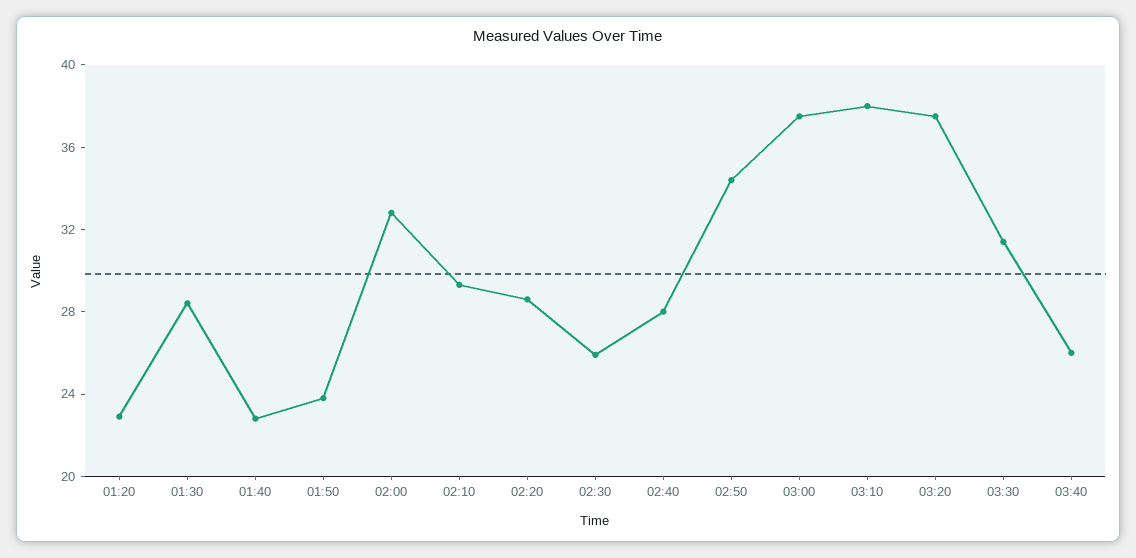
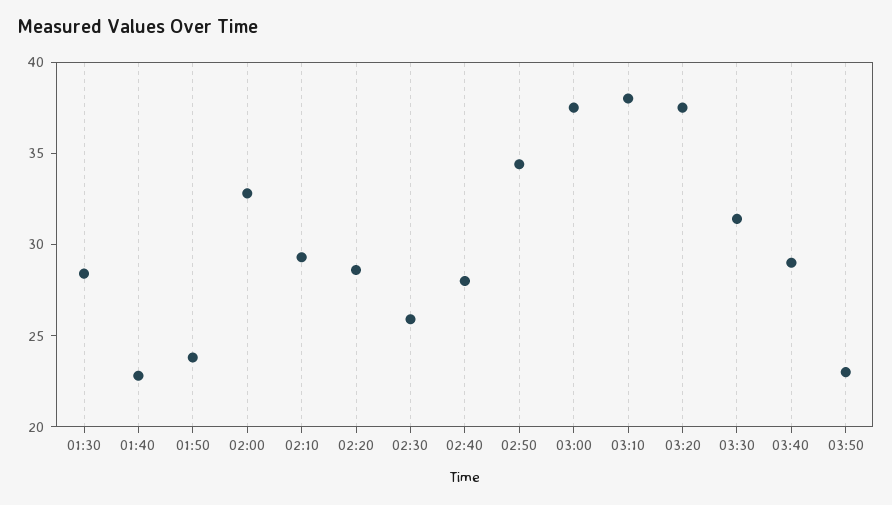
01:20: 23 -> none
03:40: 26 -> 29
03:50: none -> 23

